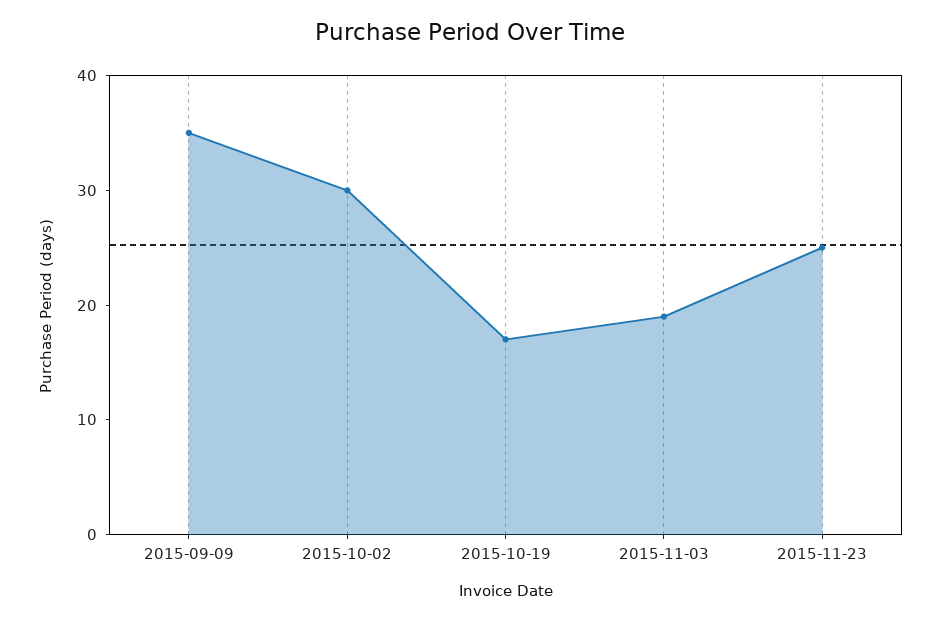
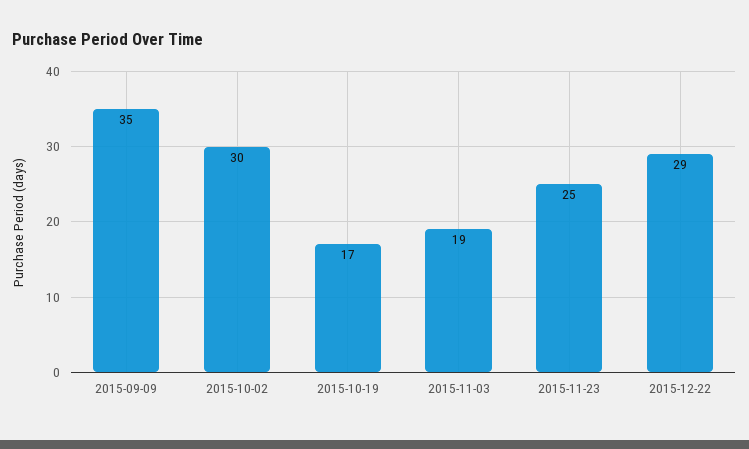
2015-12-22: none -> 29

